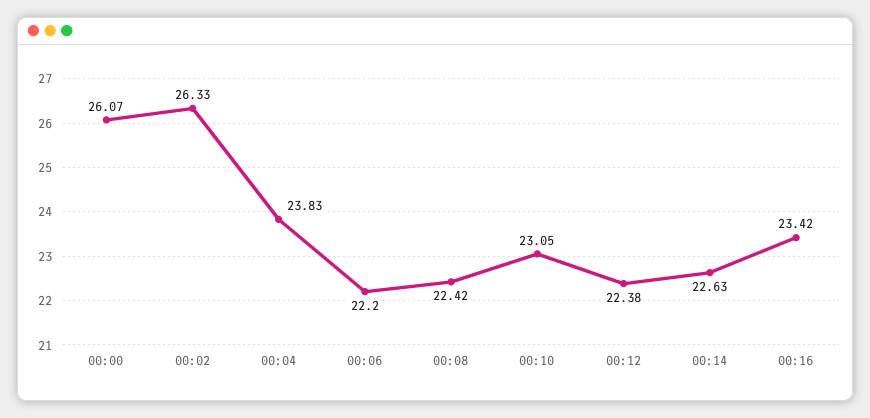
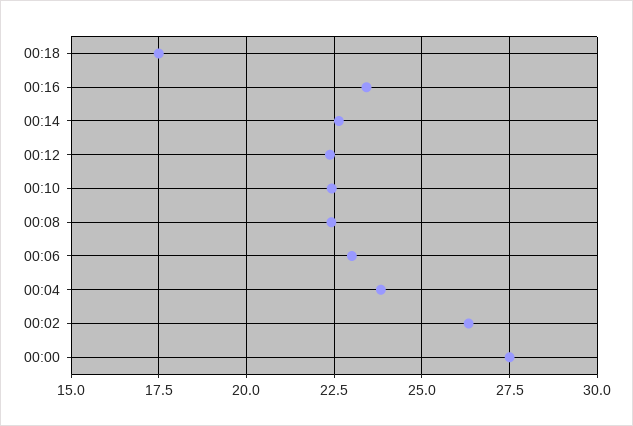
00:00: 26.07 -> 27.5
00:06: 22.2 -> 23
00:10: 23.05 -> 22.5
00:18: none -> 17.5

